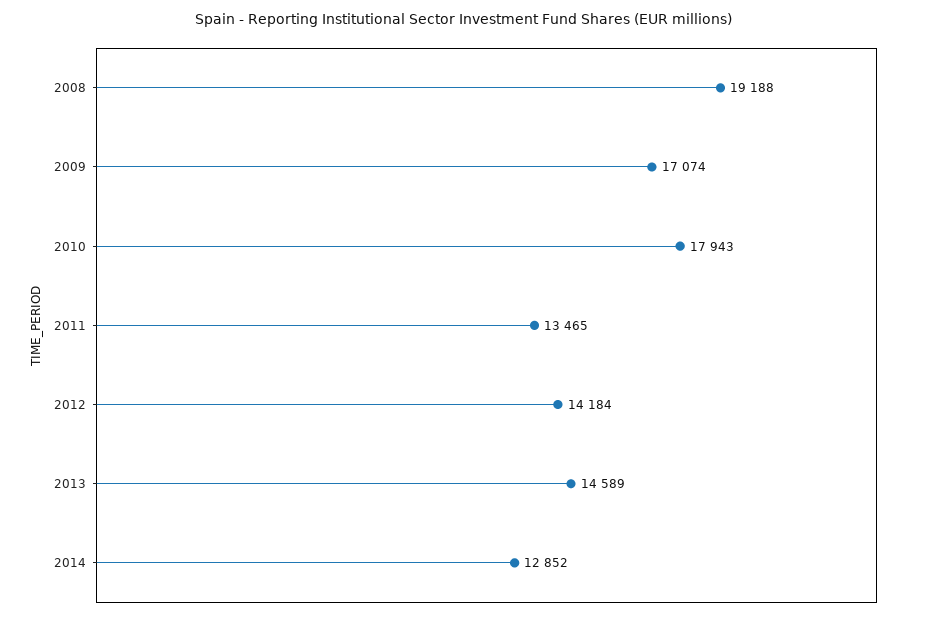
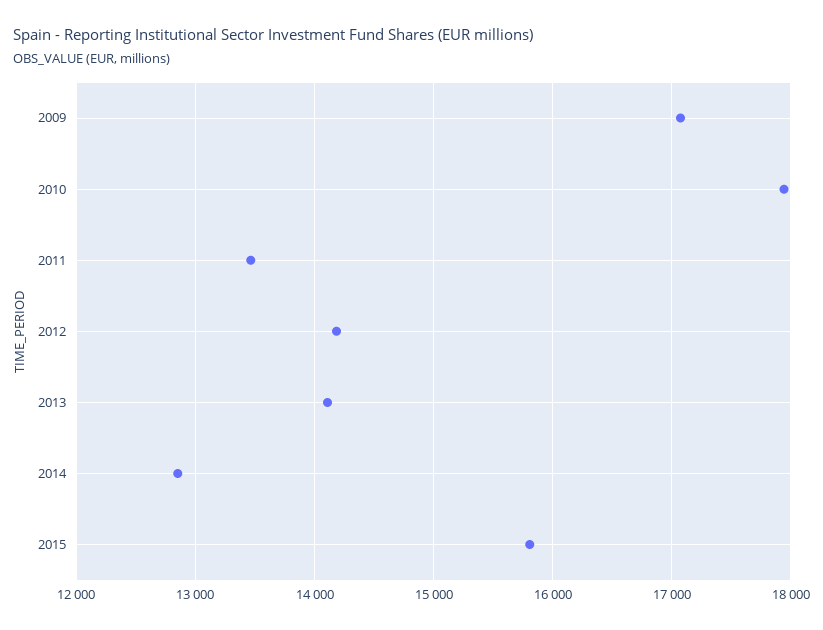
2008: 19188 -> none
2013: 14589 -> 14100
2015: none -> 15800

